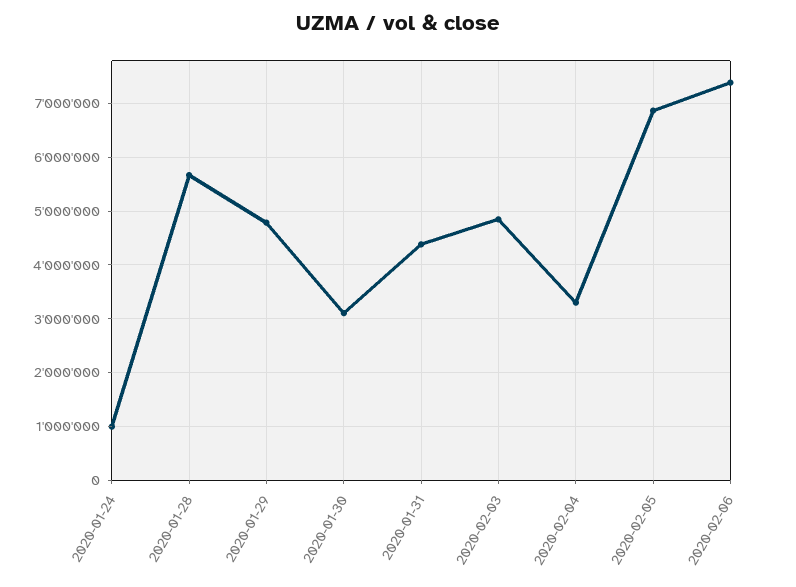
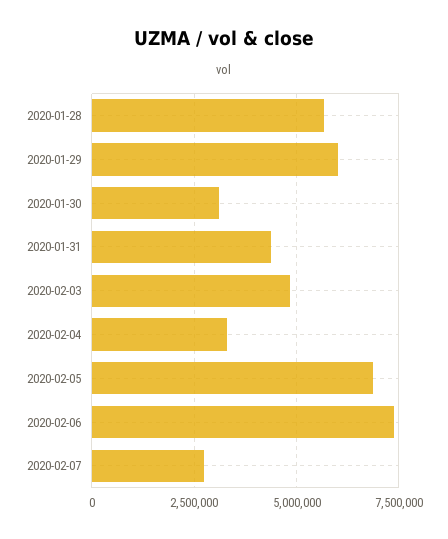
2020-01-24: 1000000 -> none
2020-01-29: 4800000 -> 6000000
2020-02-07: none -> 2750000

